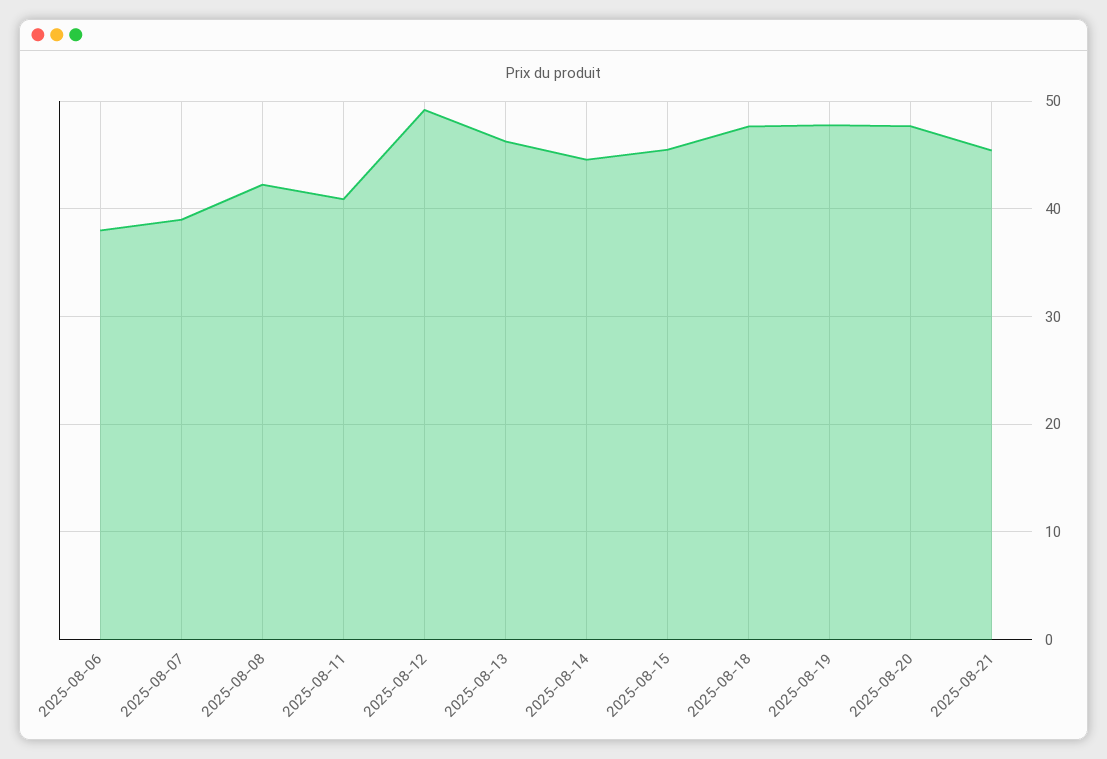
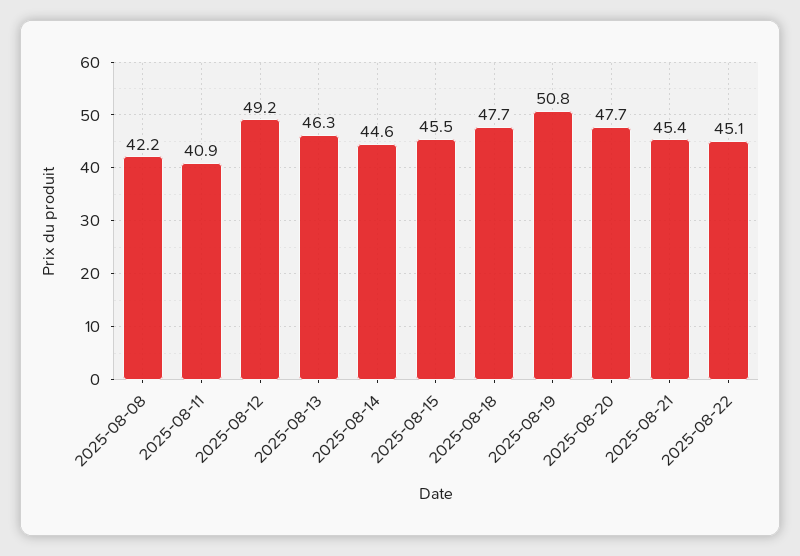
2025-08-06: 38 -> none
2025-08-07: 39 -> none
2025-08-19: 48 -> 50.8
2025-08-22: none -> 45.1

